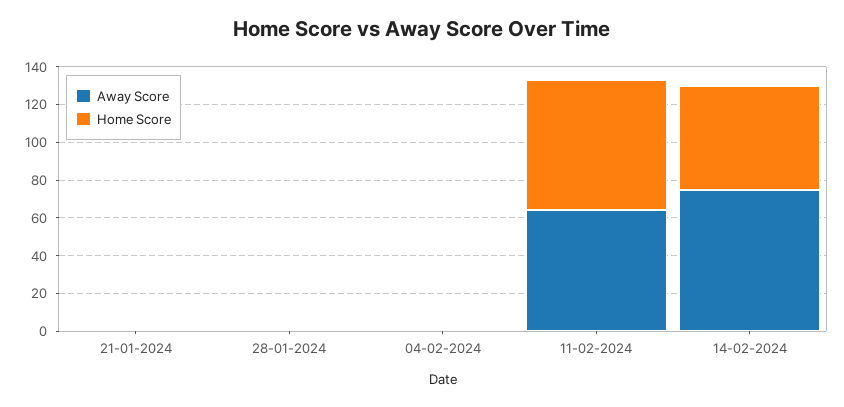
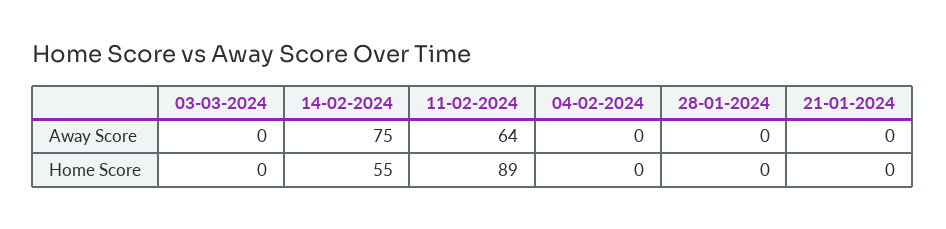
Home Score, 11-02-2024: 70 -> 89
Away Score, 03-03-2024: none -> 0
Home Score, 03-03-2024: none -> 0

